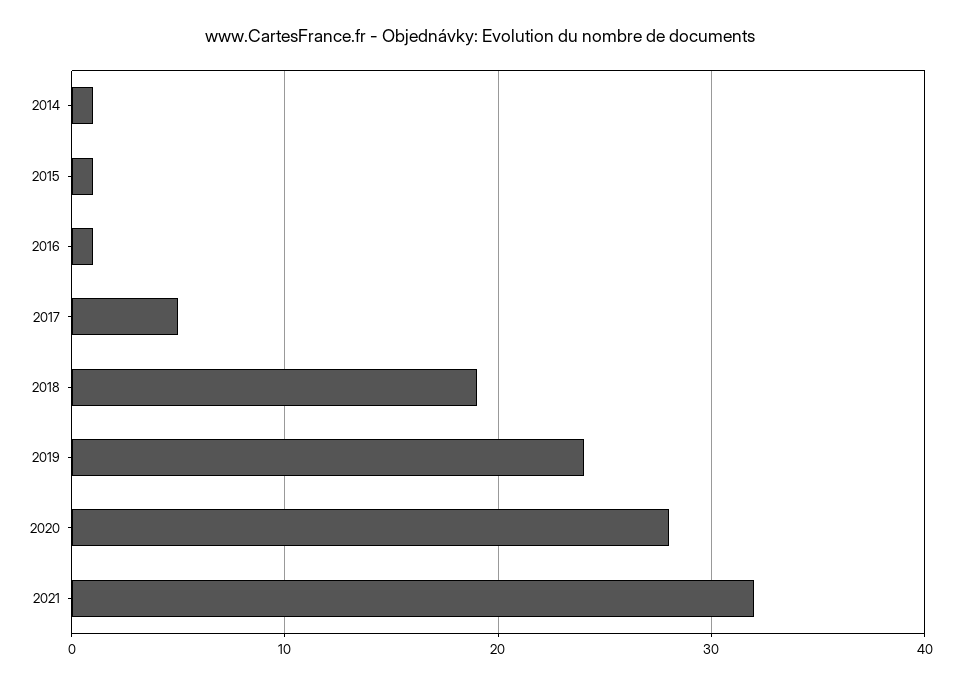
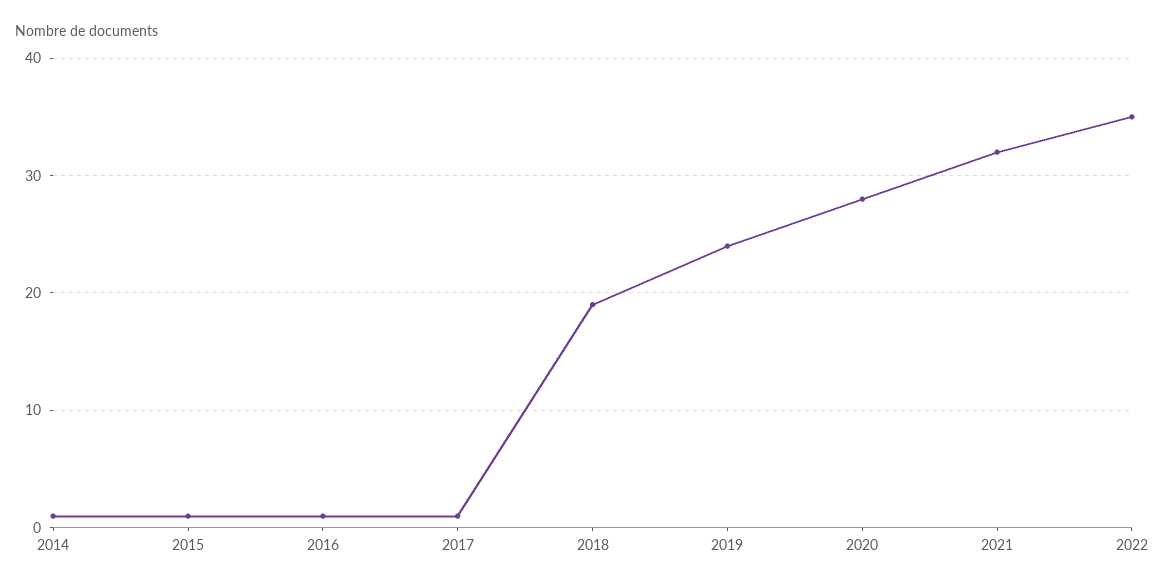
2017: 5 -> 1
2022: none -> 35

